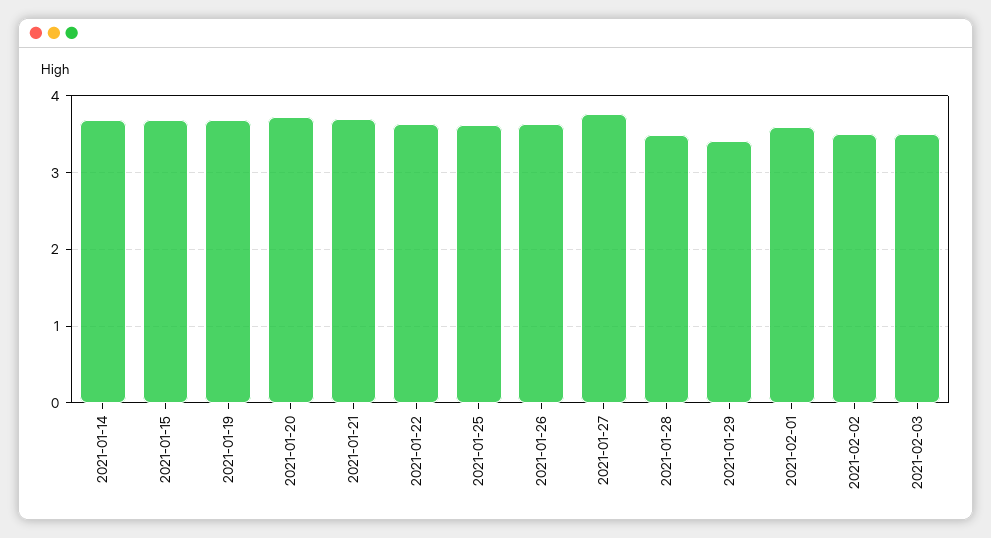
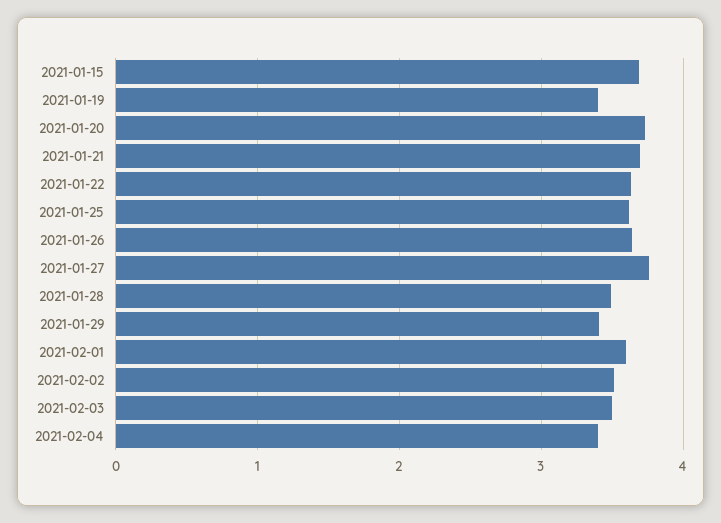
2021-01-14: 3.7 -> none
2021-01-19: 3.7 -> 3.4
2021-02-04: none -> 3.4

